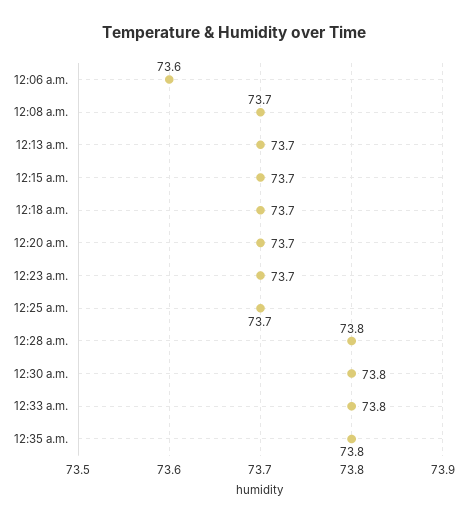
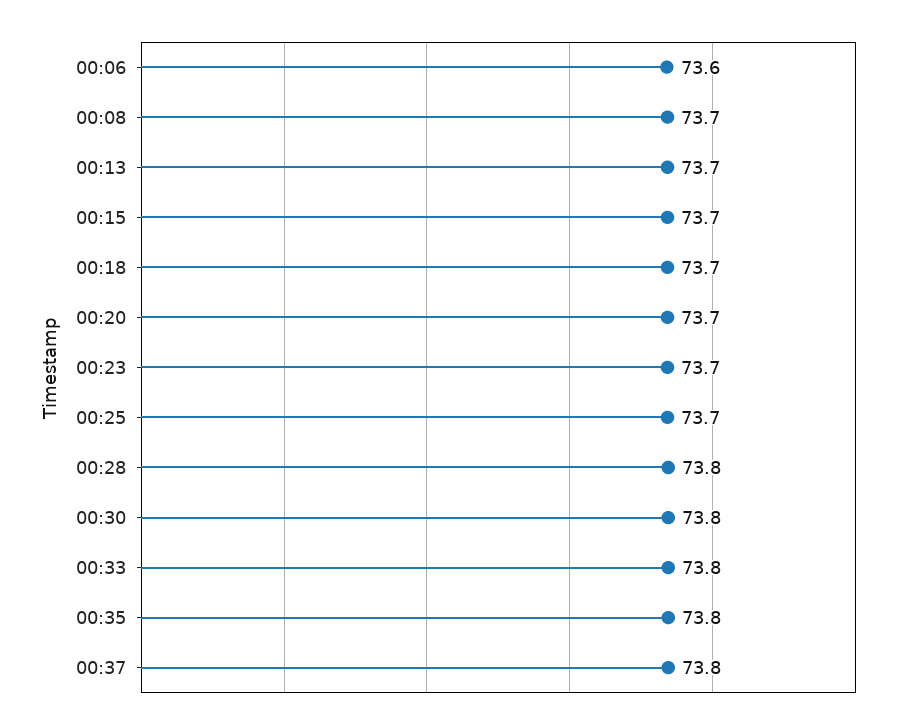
00:37: none -> 73.8

